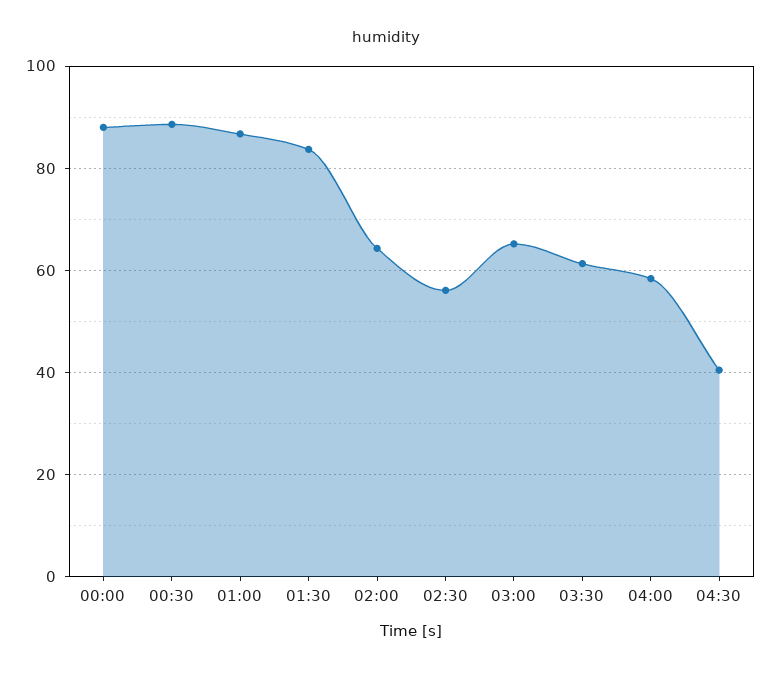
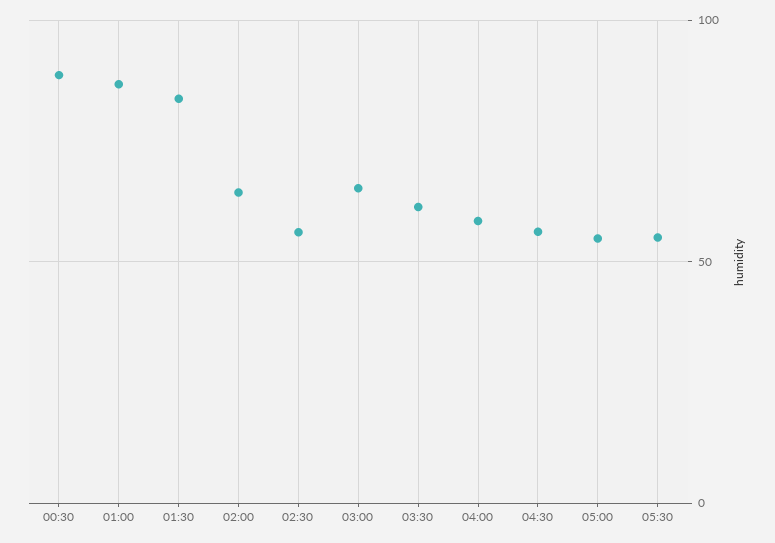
00:00: 88 -> none
04:30: 40 -> 55
05:00: none -> 55
05:30: none -> 55

